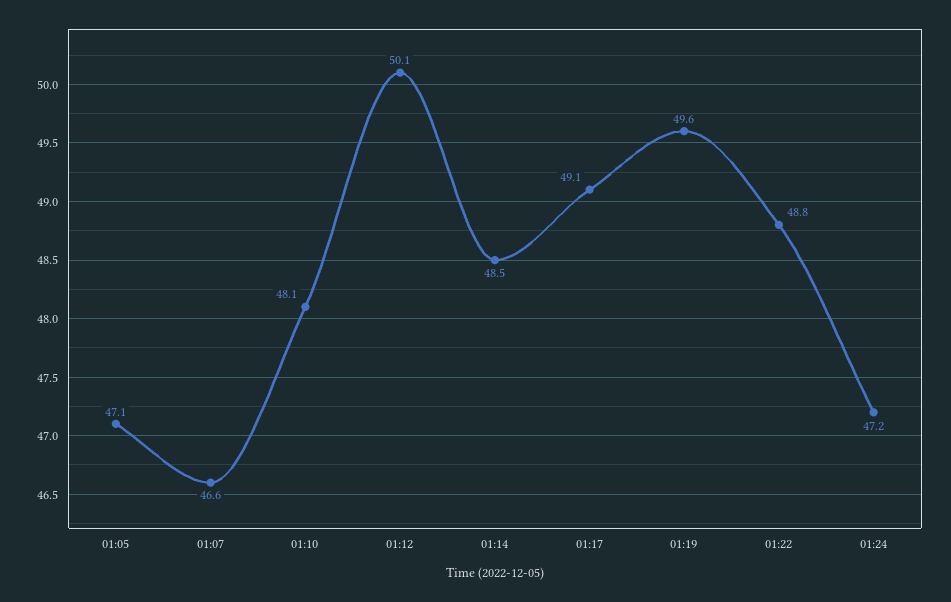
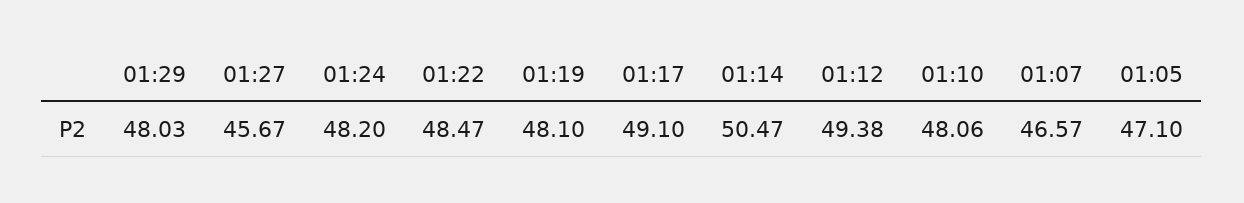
01:12: 50.1 -> 49.38
01:14: 48.5 -> 50.47
01:19: 49.6 -> 48.1
01:22: 48.8 -> 48.47
01:24: 47.2 -> 48.2
01:29: none -> 48.03
01:27: none -> 45.67

